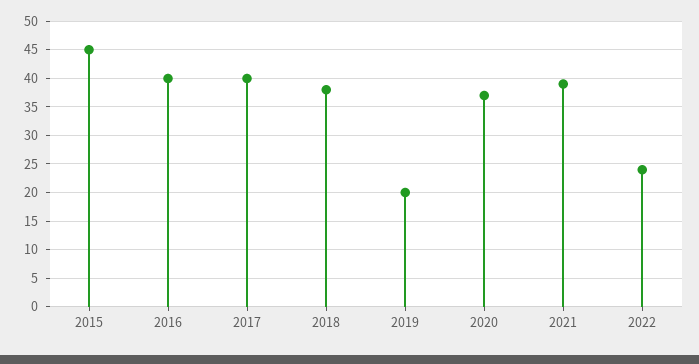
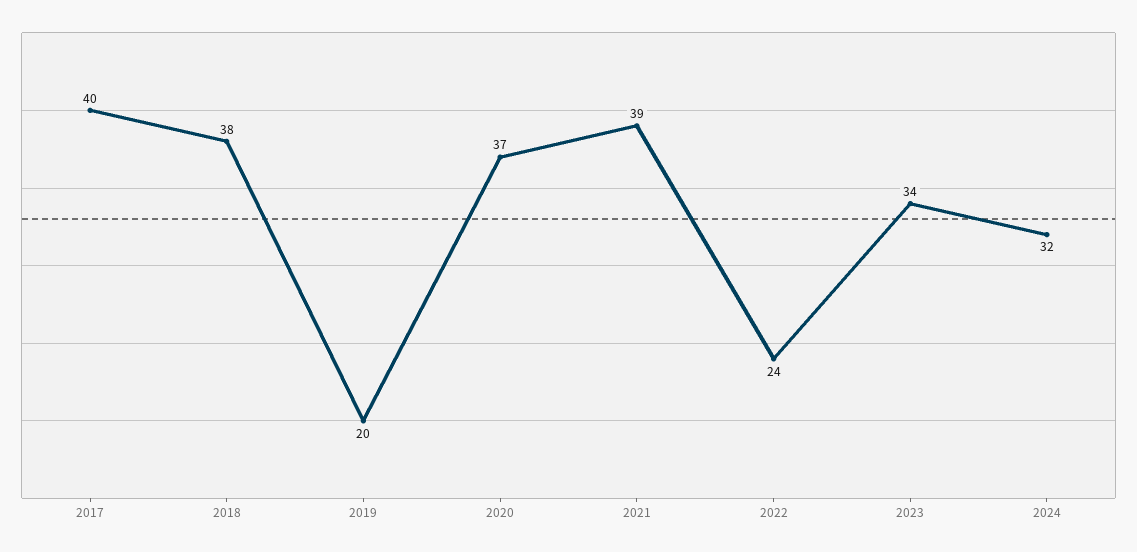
2015: 45 -> none
2016: 40 -> none
2023: none -> 34
2024: none -> 32

